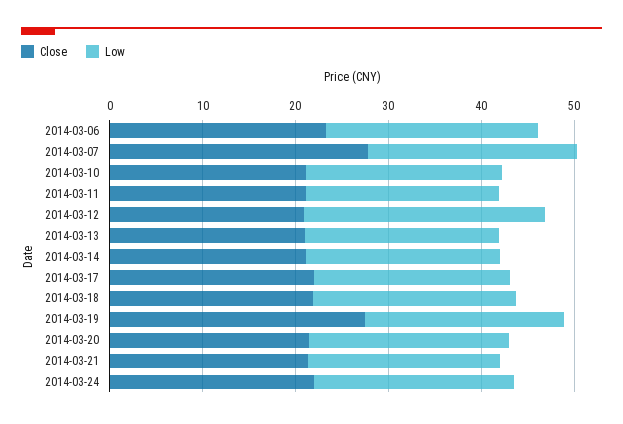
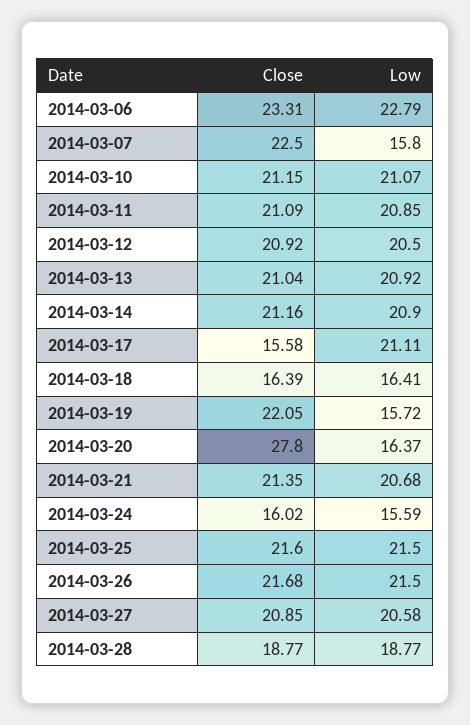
Close, 2014-03-07: 28 -> 22.5
Low, 2014-03-07: 22 -> 15.8
Low, 2014-03-12: 26 -> 20.5
Close, 2014-03-17: 22 -> 15.58
Close, 2014-03-18: 22 -> 16.39
Low, 2014-03-18: 22 -> 16.41
Close, 2014-03-19: 28 -> 22.05
Low, 2014-03-19: 22 -> 15.72
Close, 2014-03-20: 22 -> 27.8
Low, 2014-03-20: 22 -> 16.37
Close, 2014-03-24: 22 -> 16.02
Low, 2014-03-24: 22 -> 15.59
Close, 2014-03-25: none -> 21.6
Low, 2014-03-25: none -> 21.5
Close, 2014-03-26: none -> 21.68
Low, 2014-03-26: none -> 21.5
Close, 2014-03-27: none -> 20.85
Low, 2014-03-27: none -> 20.58
Close, 2014-03-28: none -> 18.77
Low, 2014-03-28: none -> 18.77

